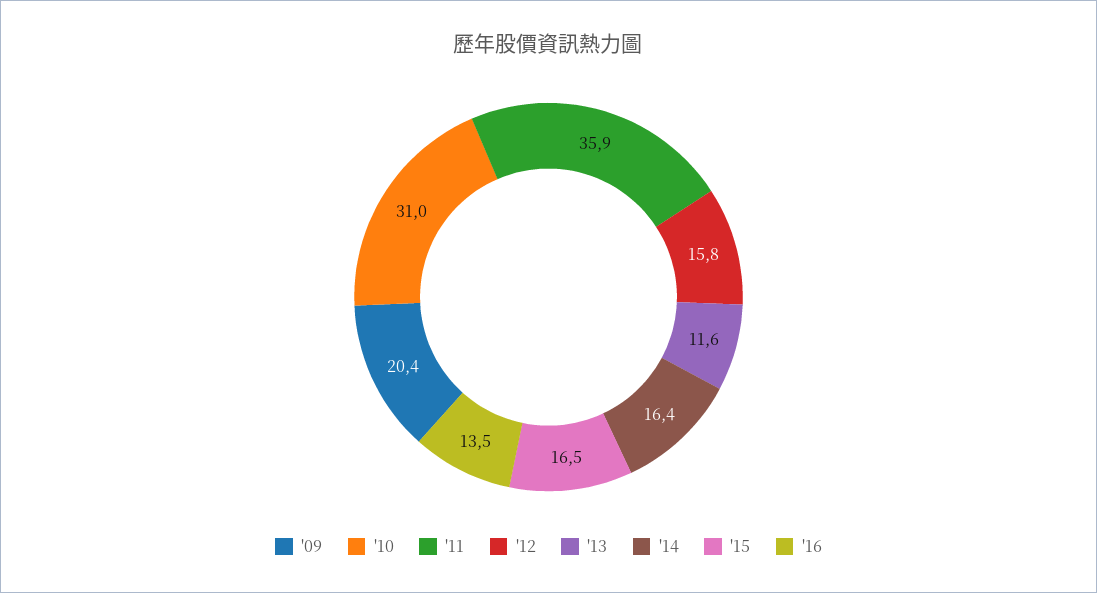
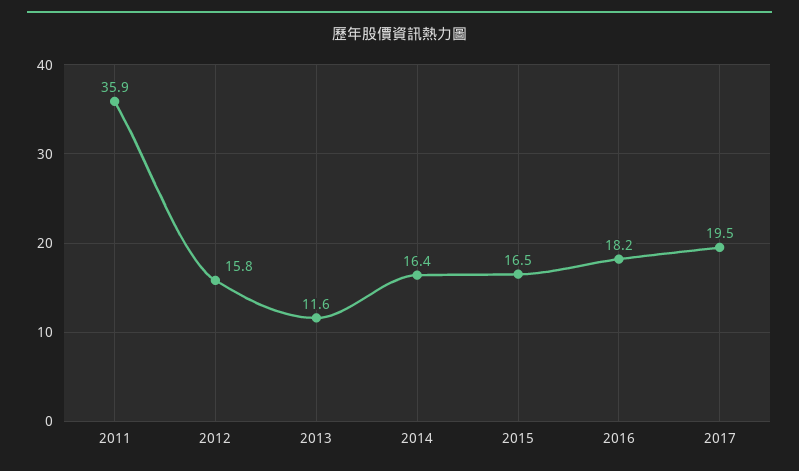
'09: 20.4 -> none
'10: 31 -> none
'16: 13.5 -> 18.2
2017: none -> 19.5

